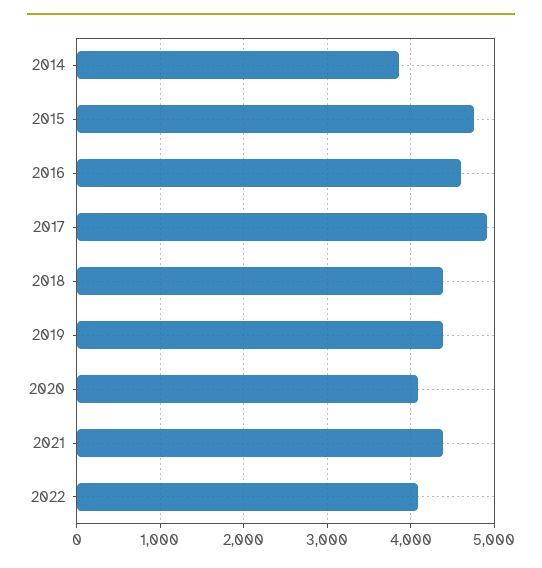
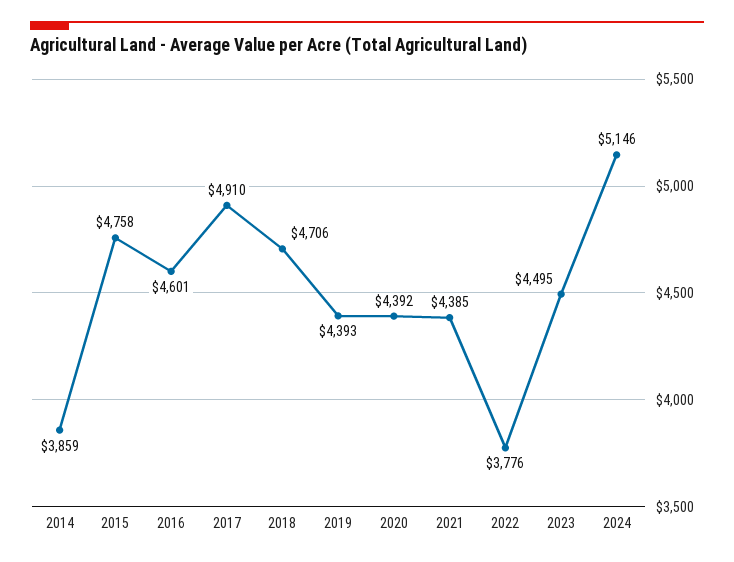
2018: 4400 -> 4706
2020: 4100 -> 4392
2022: 4100 -> 3776
2023: none -> 4495
2024: none -> 5146

